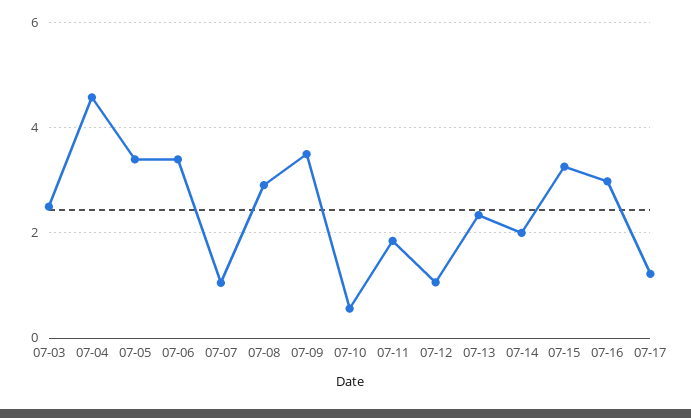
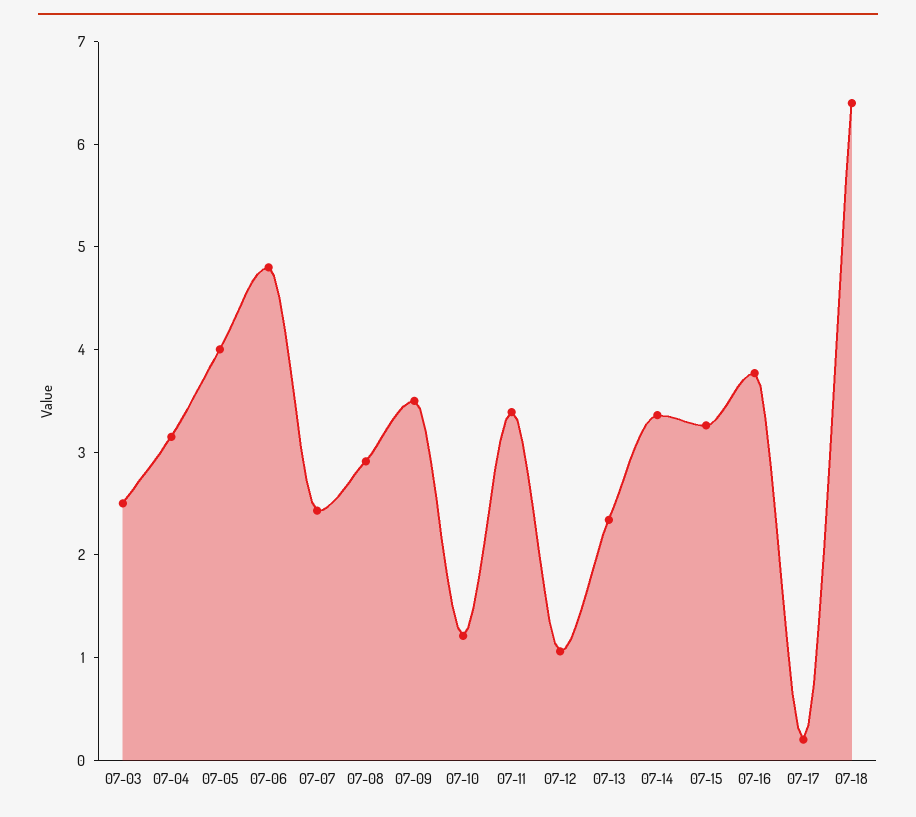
07-04: 4.6 -> 3.2
07-05: 3.4 -> 4
07-06: 3.4 -> 4.8
07-07: 1 -> 2.4
07-10: 0.6 -> 1.2
07-11: 1.8 -> 3.4
07-14: 2 -> 3.4
07-16: 3 -> 3.8
07-17: 1.2 -> 0.2
07-18: none -> 6.4

